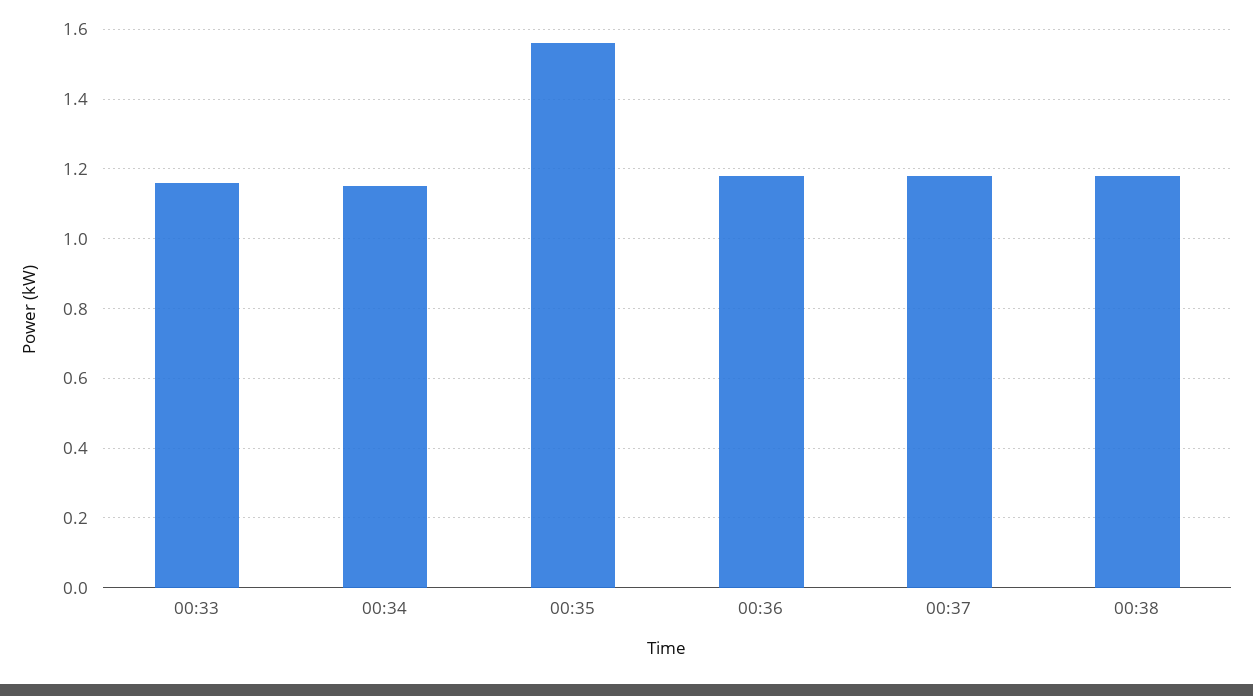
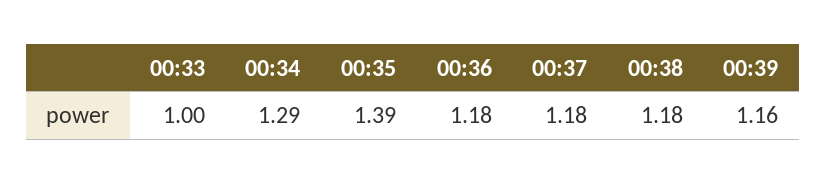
00:33: 1.15 -> 1
00:34: 1.15 -> 1.29
00:35: 1.55 -> 1.39
00:39: none -> 1.16

